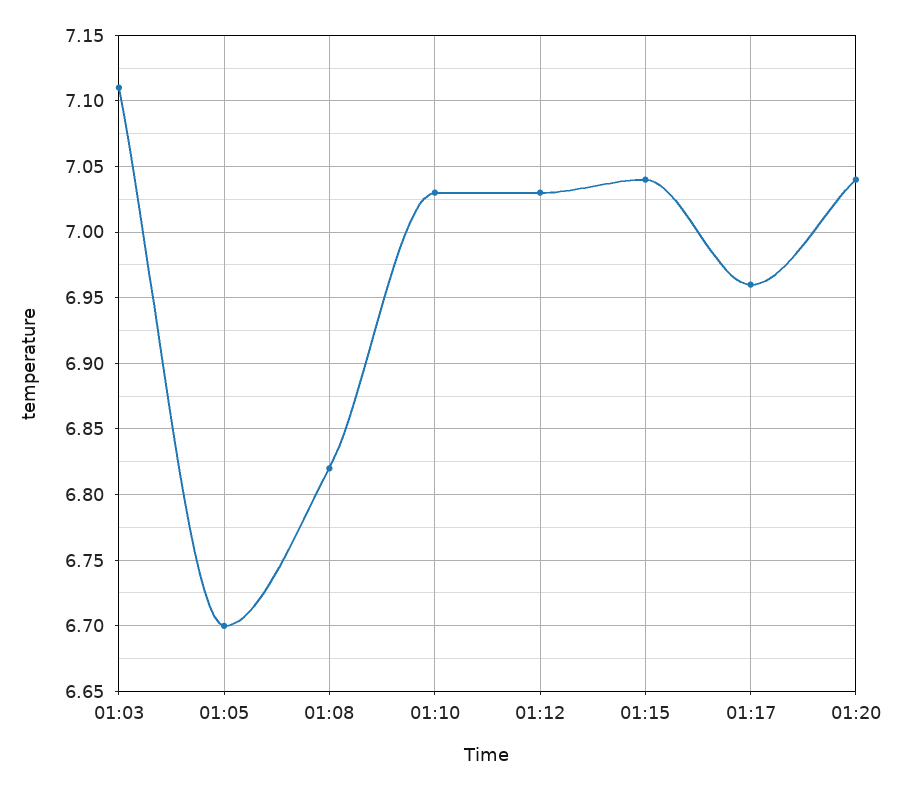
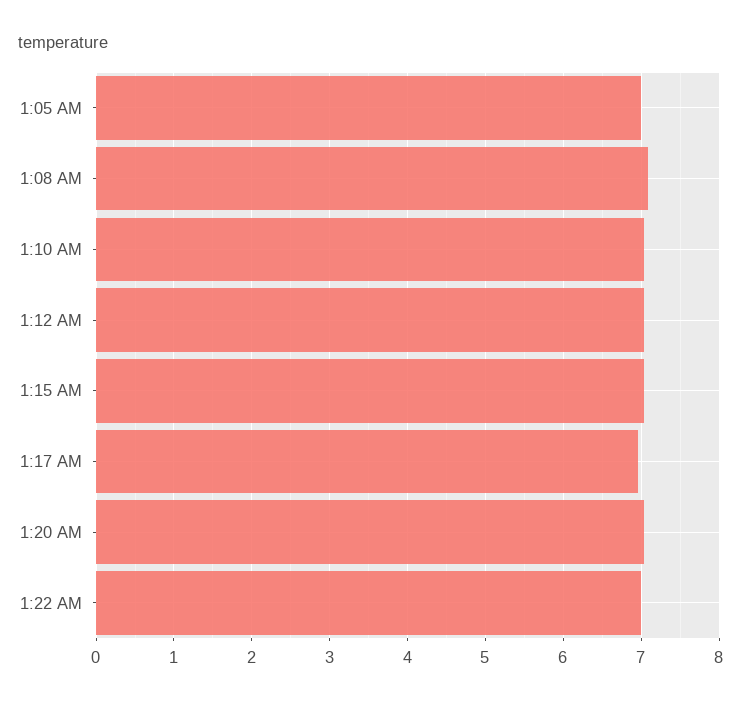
01:03: 7.11 -> none
01:05: 6.7 -> 7
01:08: 6.82 -> 7.1
1:22 AM: none -> 7

